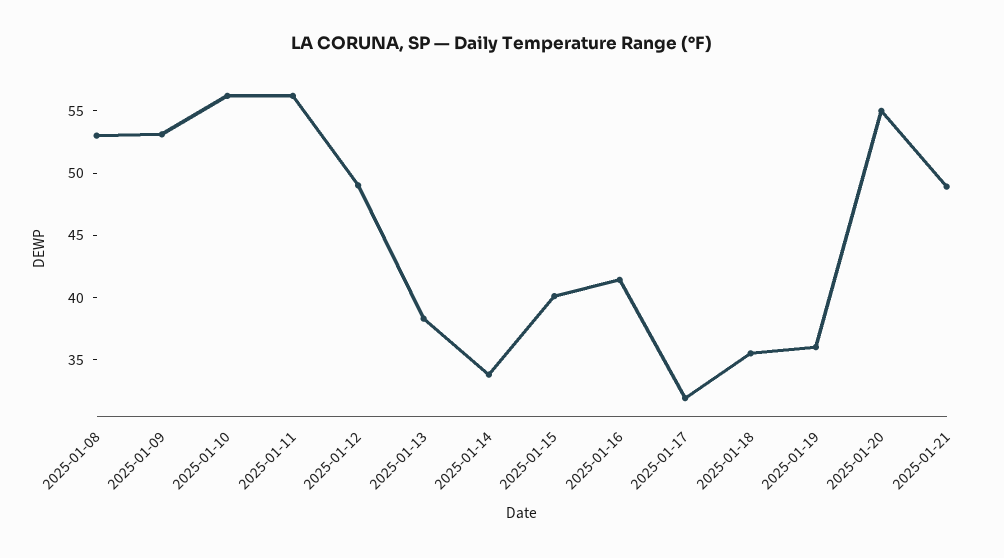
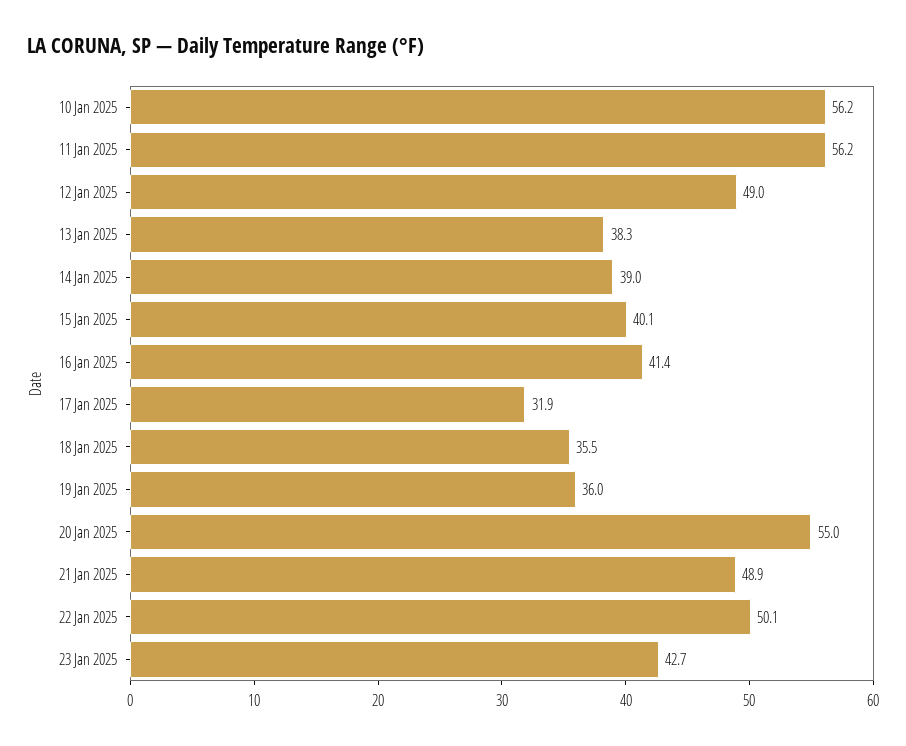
2025-01-08: 53 -> none
2025-01-09: 53 -> none
2025-01-14: 34 -> 39
22 Jan 2025: none -> 50.1
23 Jan 2025: none -> 42.7

